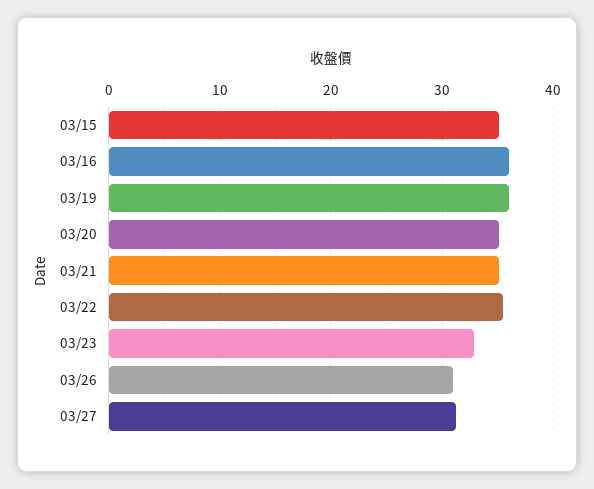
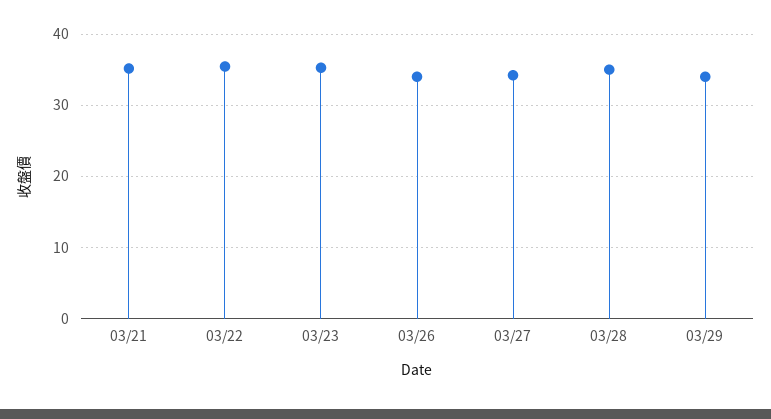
03/15: 35 -> none
03/16: 36 -> none
03/19: 36 -> none
03/20: 35 -> none
03/23: 33 -> 35
03/26: 31 -> 34
03/27: 31 -> 34
03/28: none -> 35
03/29: none -> 34

